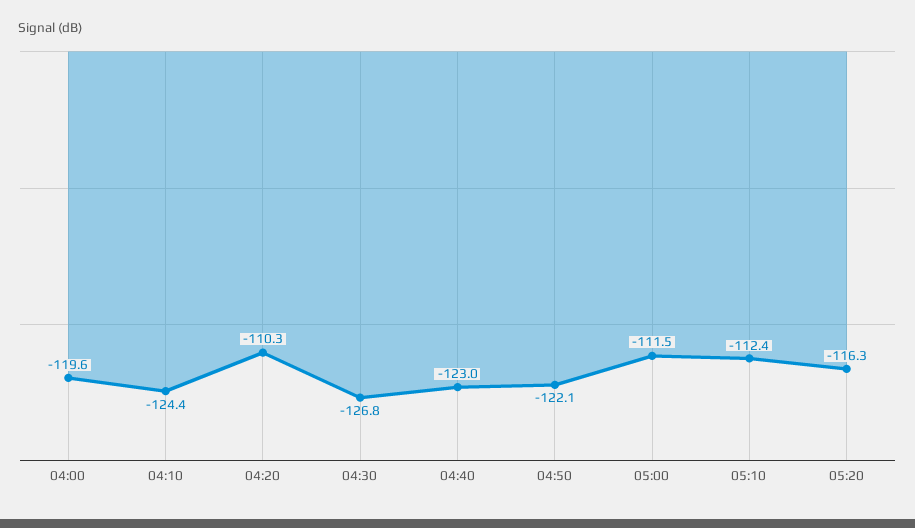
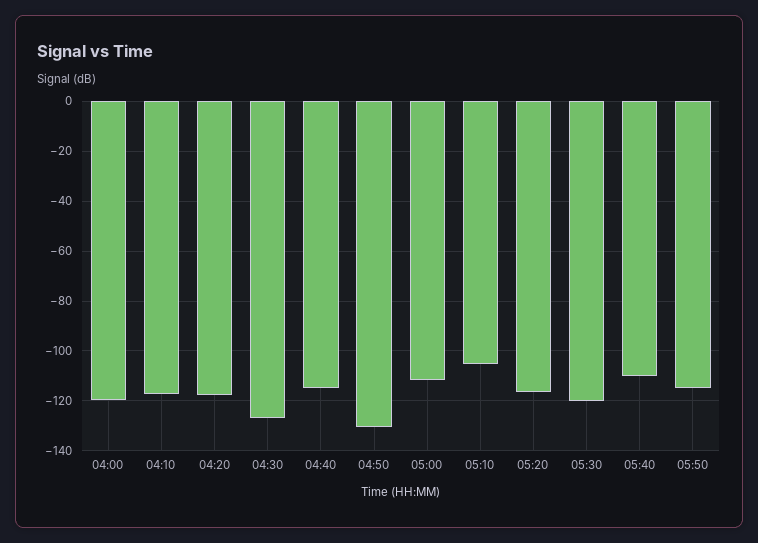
04:10: -124.4 -> -117.5
04:20: -110.3 -> -117.5
04:40: -123 -> -115
04:50: -122.1 -> -130
05:10: -112.4 -> -105
05:30: none -> -120
05:40: none -> -110
05:50: none -> -115

